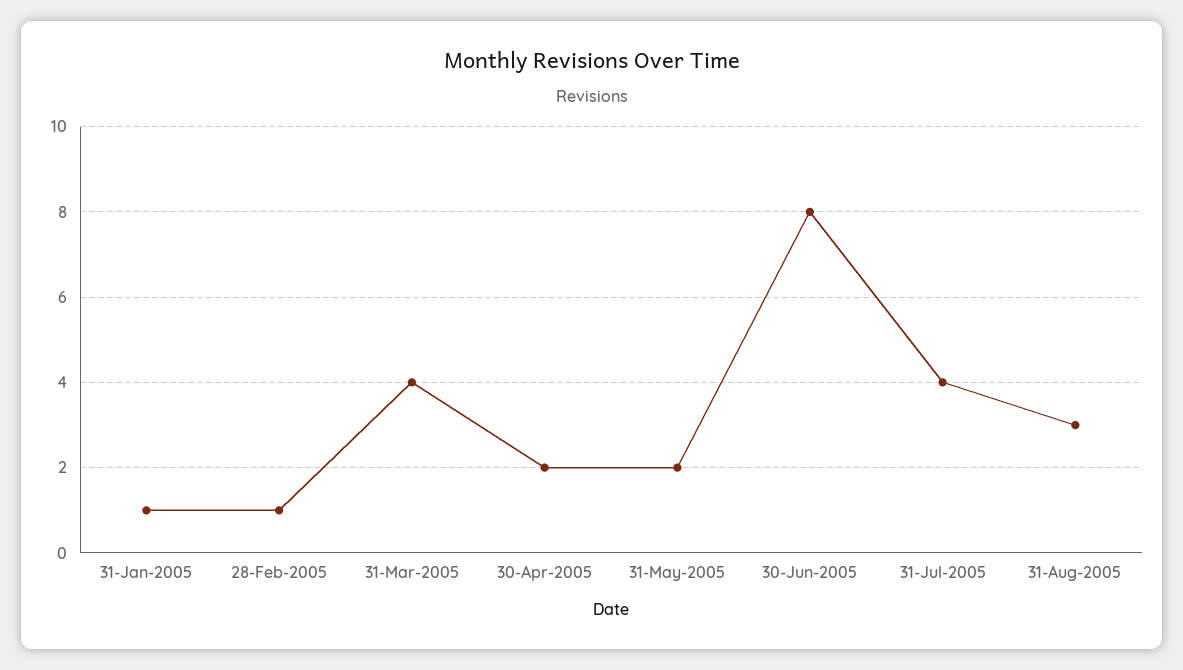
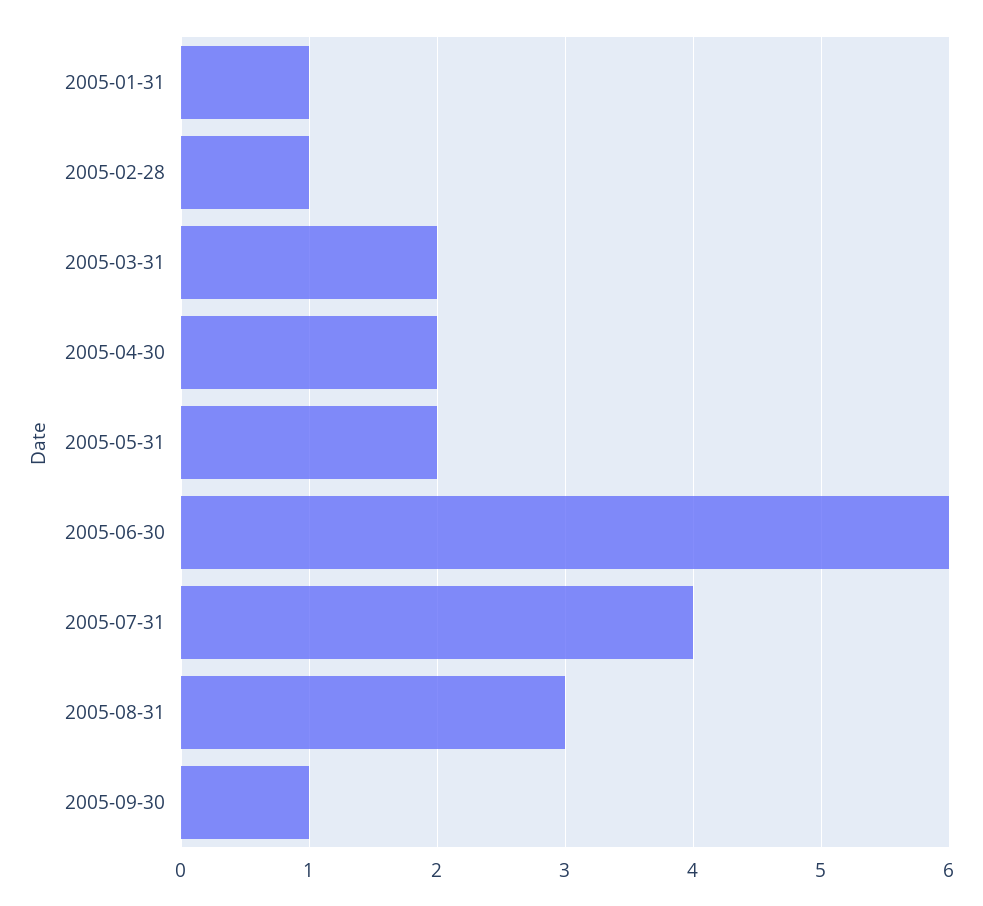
31-Mar-2005: 4 -> 2
30-Jun-2005: 8 -> 6
2005-09-30: none -> 1

